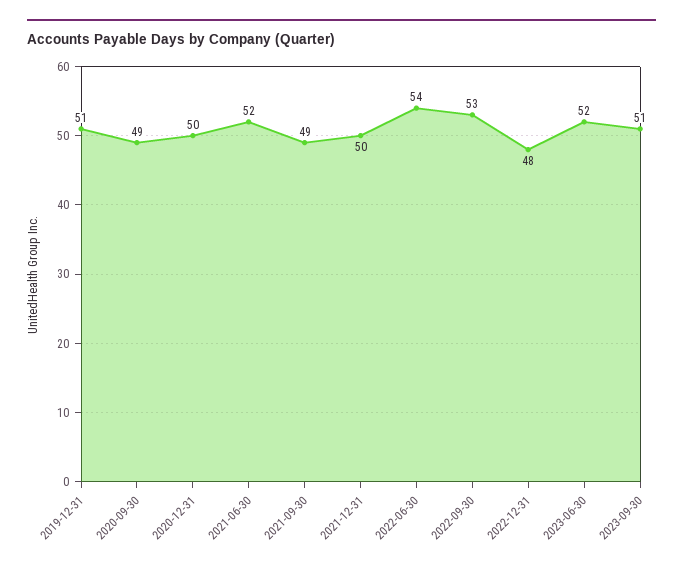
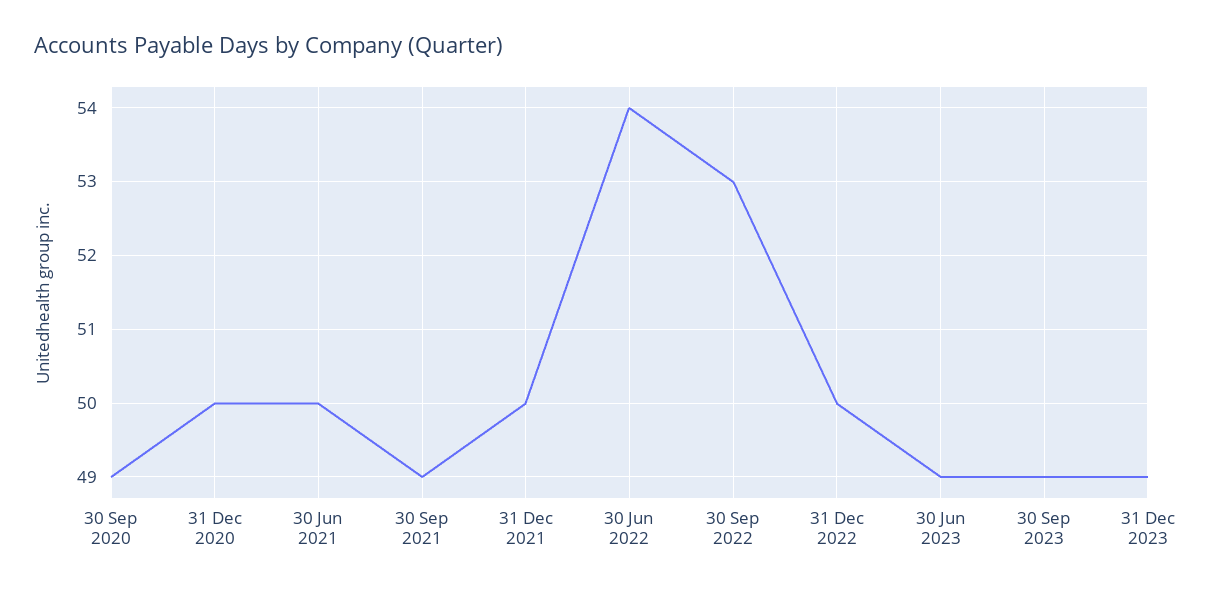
2019-12-31: 51 -> none
2021-06-30: 52 -> 50
2022-12-31: 48 -> 50
2023-06-30: 52 -> 49
2023-09-30: 51 -> 49
31 Dec 2023: none -> 49

